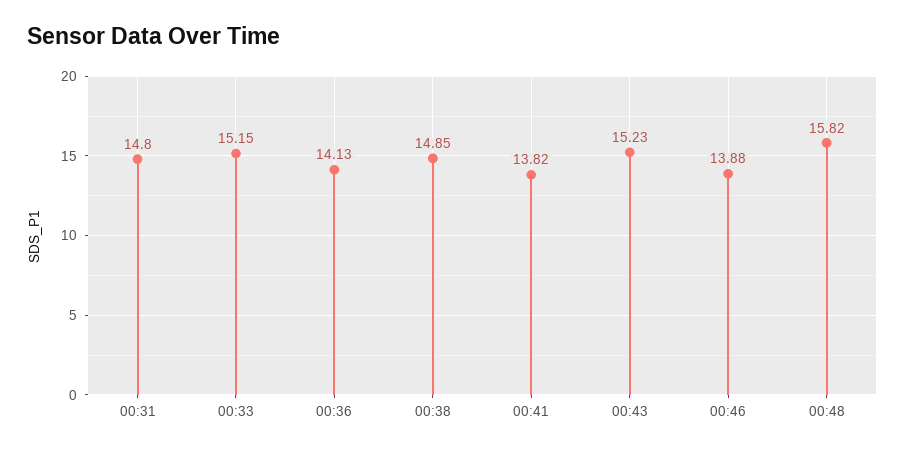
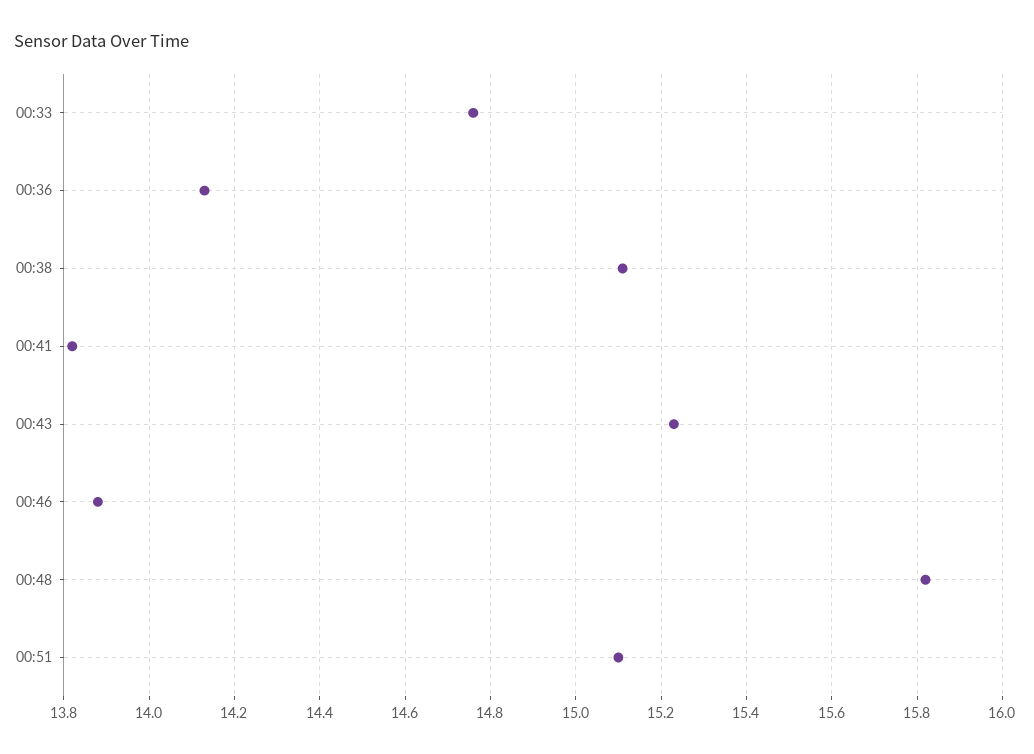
00:31: 14.8 -> none
00:33: 15.15 -> 14.75
00:38: 14.85 -> 15.1
00:51: none -> 15.1

